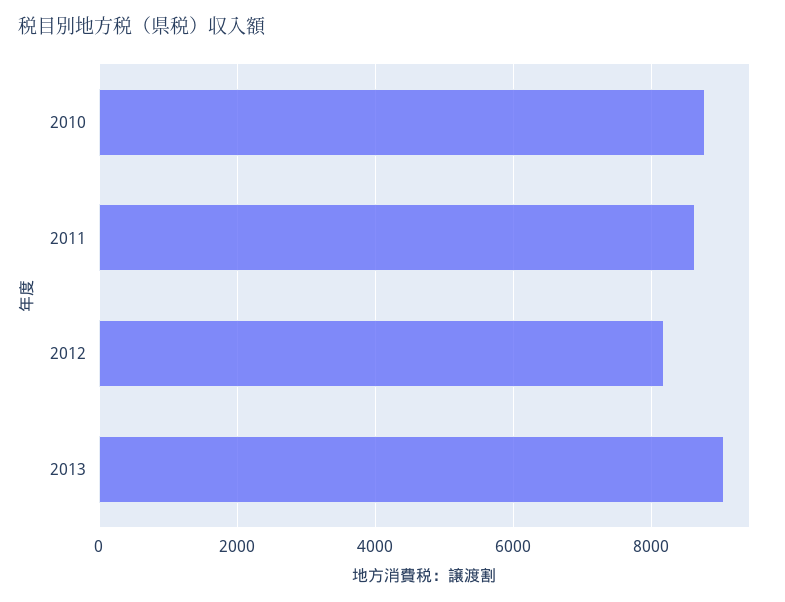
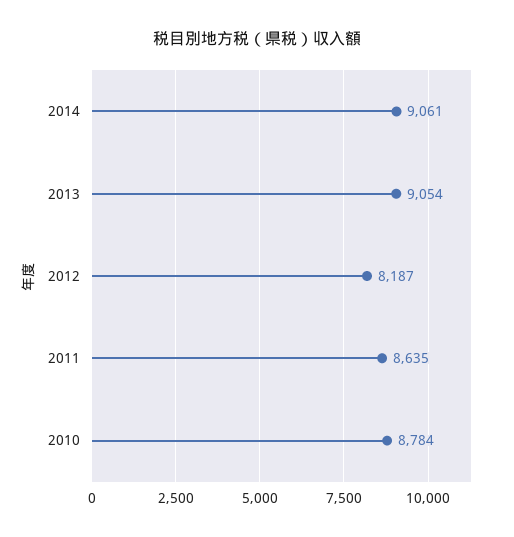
2014: none -> 9061

